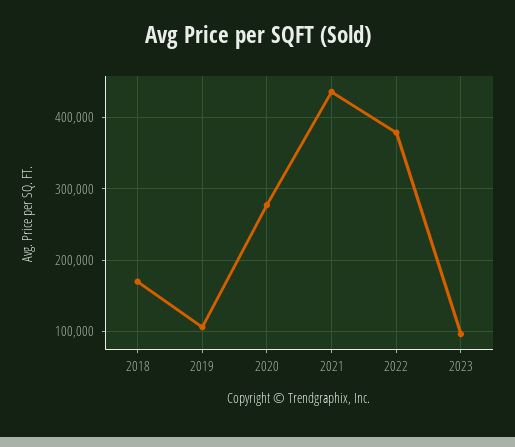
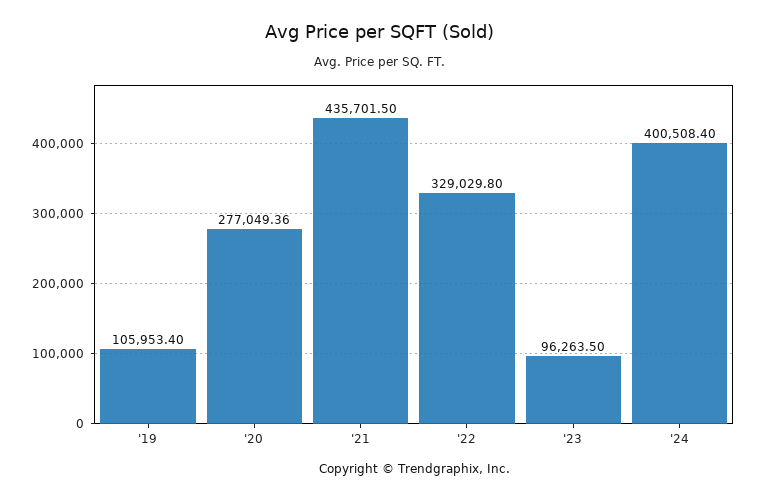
2018: 170000 -> none
2022: 380000 -> 329029.8
'24: none -> 400508.4

